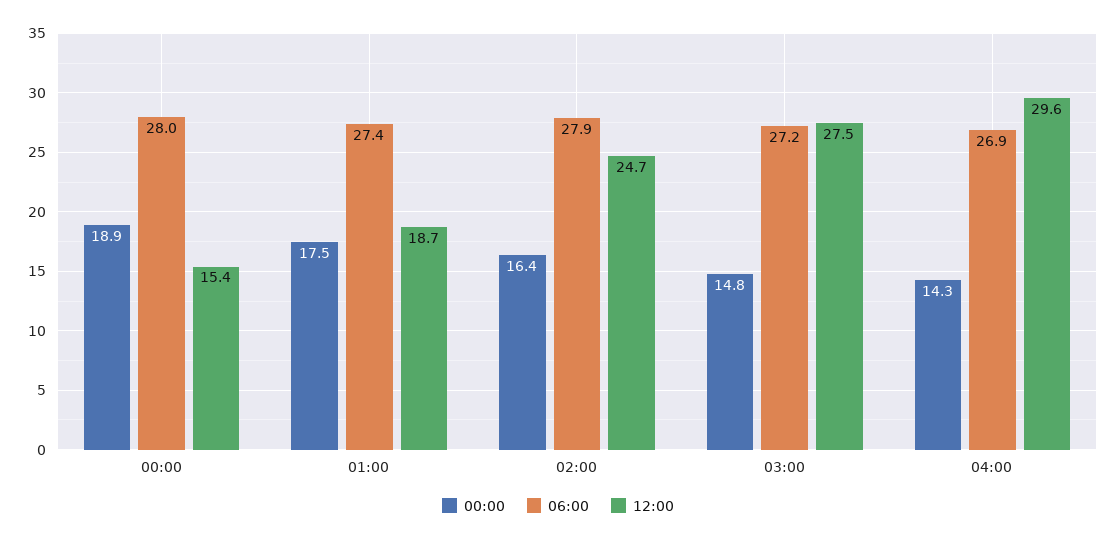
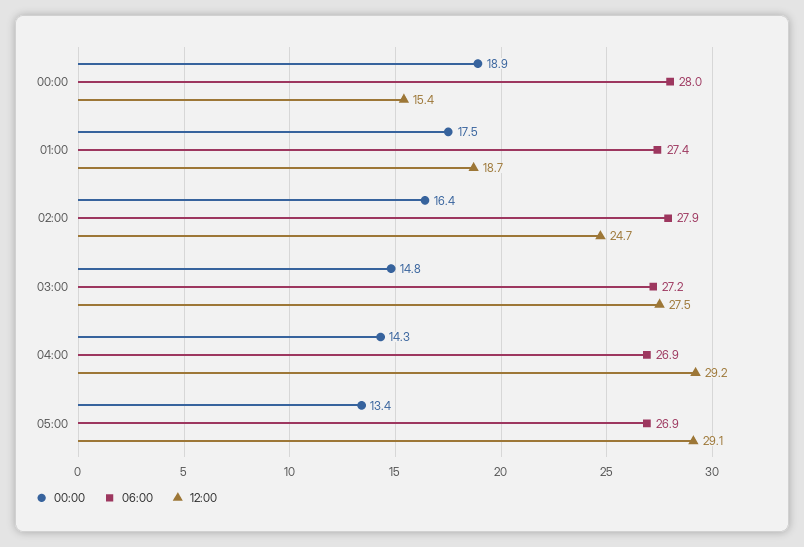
12:00, 04:00: 29.6 -> 29.2
00:00, 05:00: none -> 13.4
06:00, 05:00: none -> 26.9
12:00, 05:00: none -> 29.1

